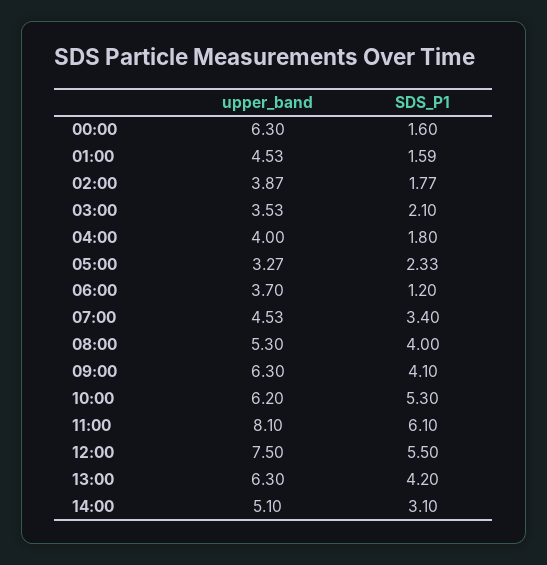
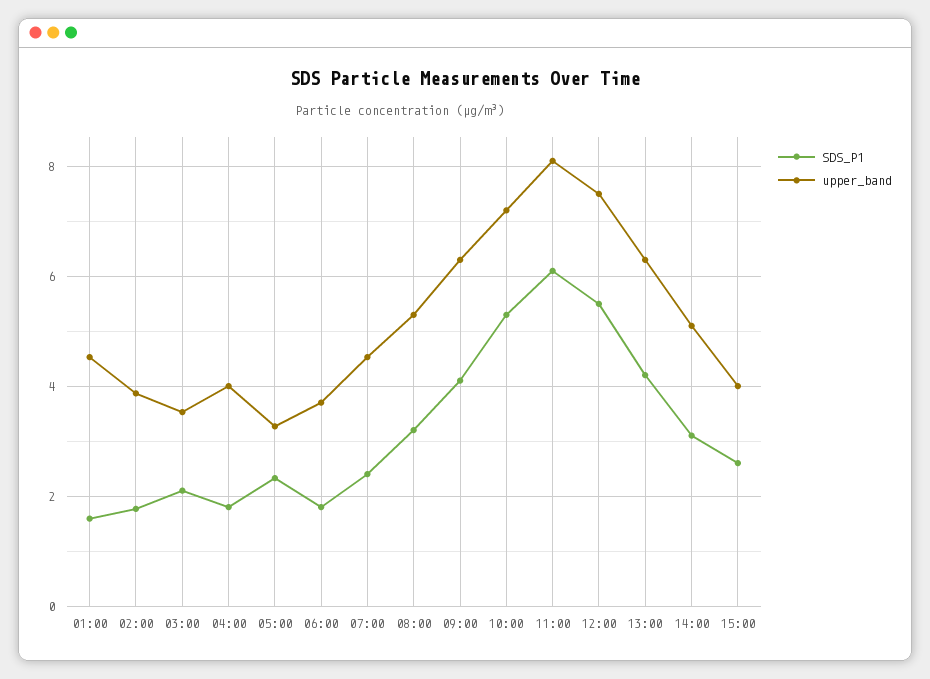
upper_band, 00:00: 6.3 -> none
SDS_P1, 00:00: 1.6 -> none
SDS_P1, 06:00: 1.2 -> 1.8
SDS_P1, 07:00: 3.4 -> 2.4
SDS_P1, 08:00: 4 -> 3.2
upper_band, 10:00: 6.2 -> 7.2
SDS_P1, 15:00: none -> 2.6
upper_band, 15:00: none -> 4

